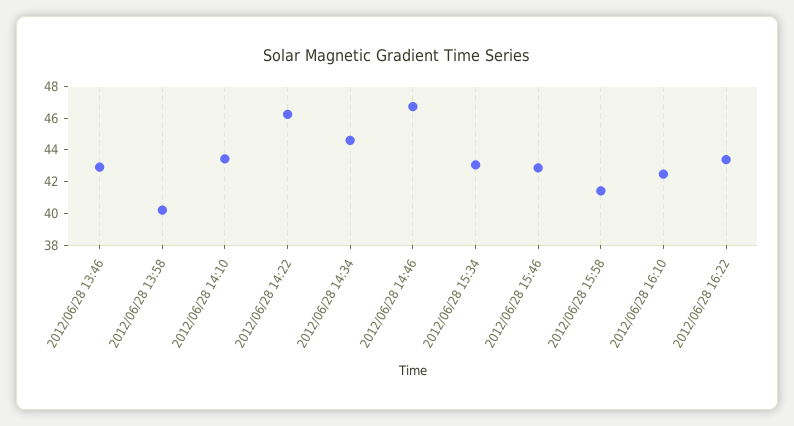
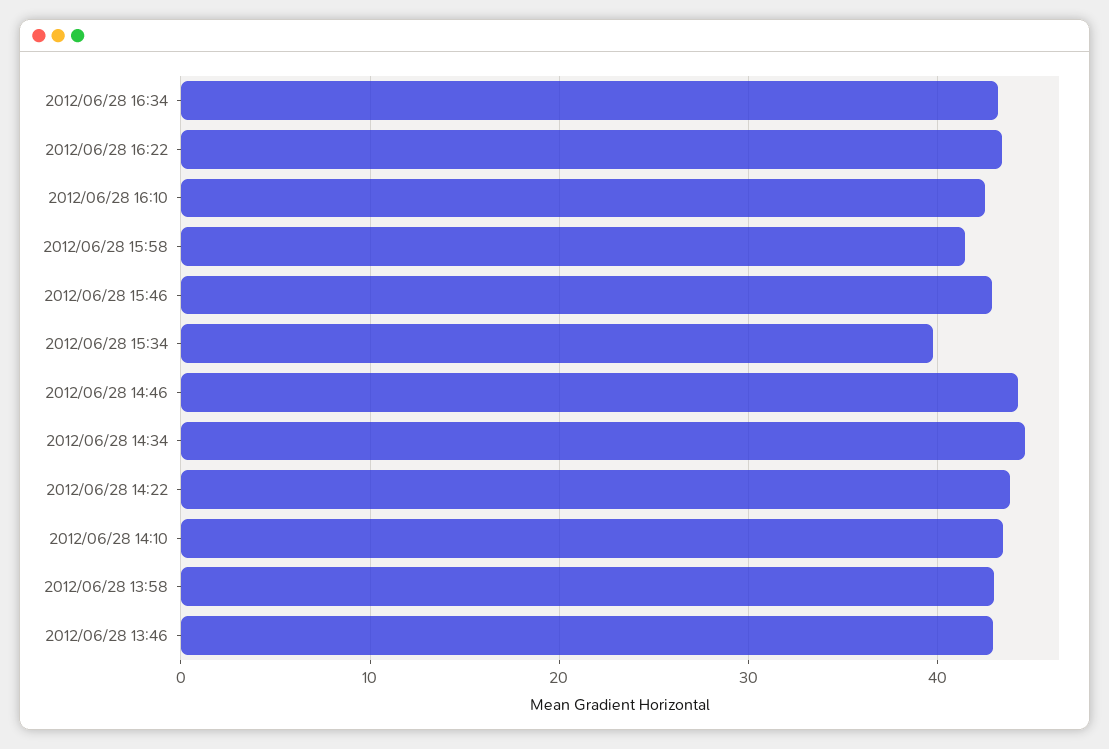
2012/06/28 13:58: 40 -> 43
2012/06/28 14:22: 46 -> 44
2012/06/28 14:46: 47 -> 44
2012/06/28 15:34: 43 -> 40
2012/06/28 16:34: none -> 43

